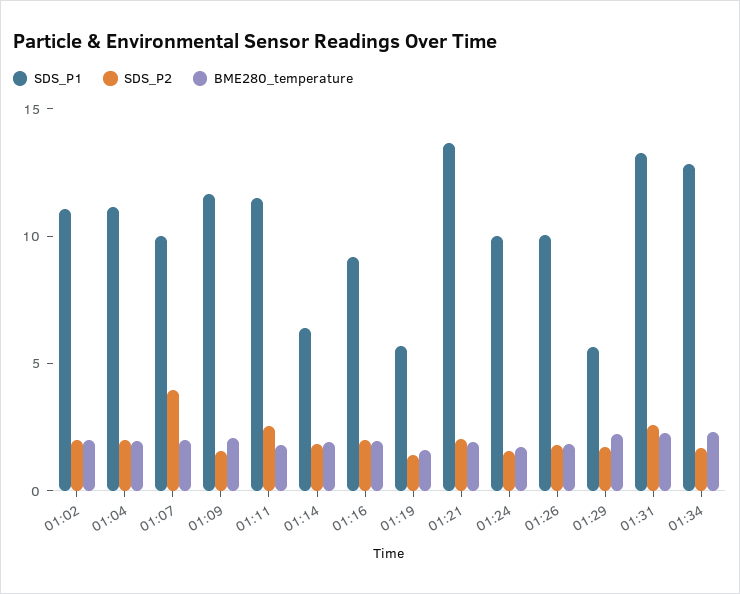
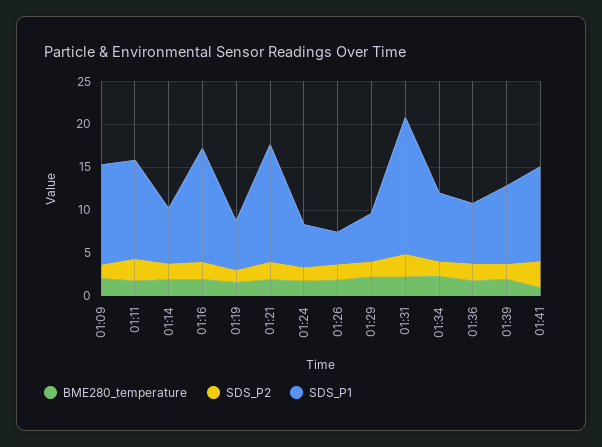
SDS_P1, 01:02: 11 -> none
SDS_P2, 01:02: 2 -> none
BME280_temperature, 01:02: 2 -> none
SDS_P1, 01:04: 11 -> none
SDS_P2, 01:04: 2 -> none
BME280_temperature, 01:04: 2 -> none
SDS_P1, 01:07: 10 -> none
SDS_P2, 01:07: 4 -> none
BME280_temperature, 01:07: 2 -> none
SDS_P1, 01:16: 9 -> 13
SDS_P1, 01:24: 10 -> 5
SDS_P1, 01:26: 10 -> 4
SDS_P1, 01:31: 13 -> 16
SDS_P1, 01:34: 13 -> 8
BME280_temperature, 01:36: none -> 2
SDS_P2, 01:36: none -> 2
SDS_P1, 01:36: none -> 7
BME280_temperature, 01:39: none -> 2
SDS_P2, 01:39: none -> 2
SDS_P1, 01:39: none -> 9
BME280_temperature, 01:41: none -> 1
SDS_P2, 01:41: none -> 3
SDS_P1, 01:41: none -> 11

